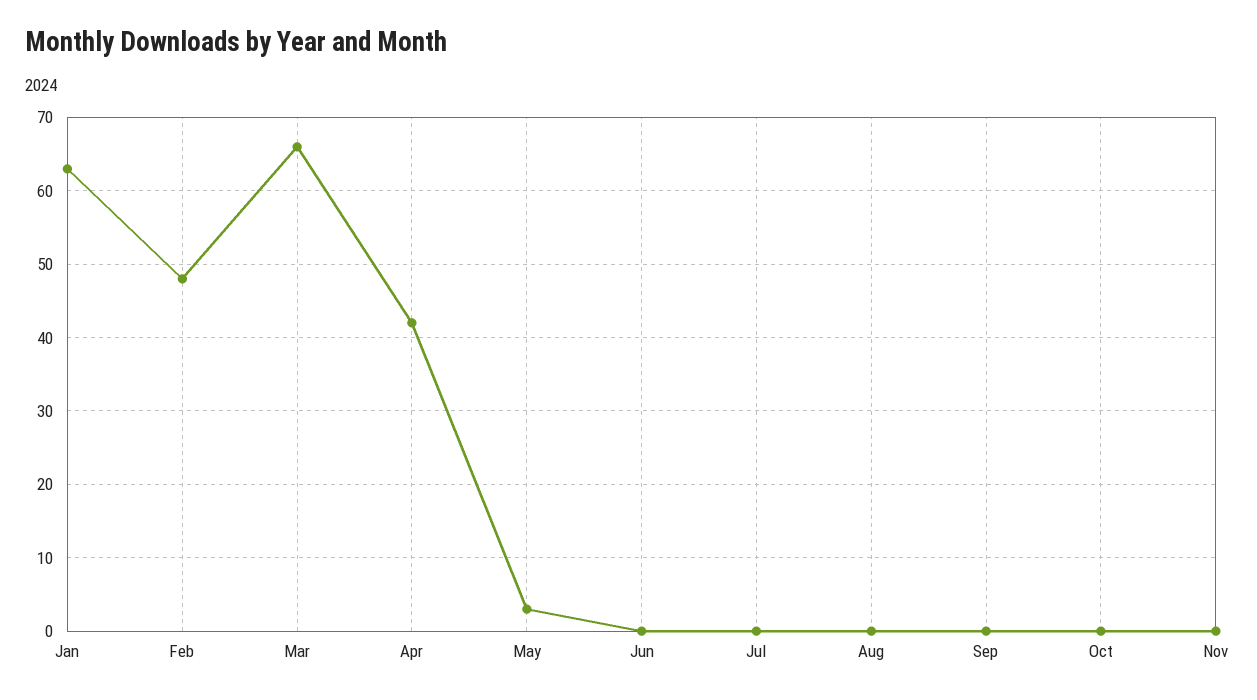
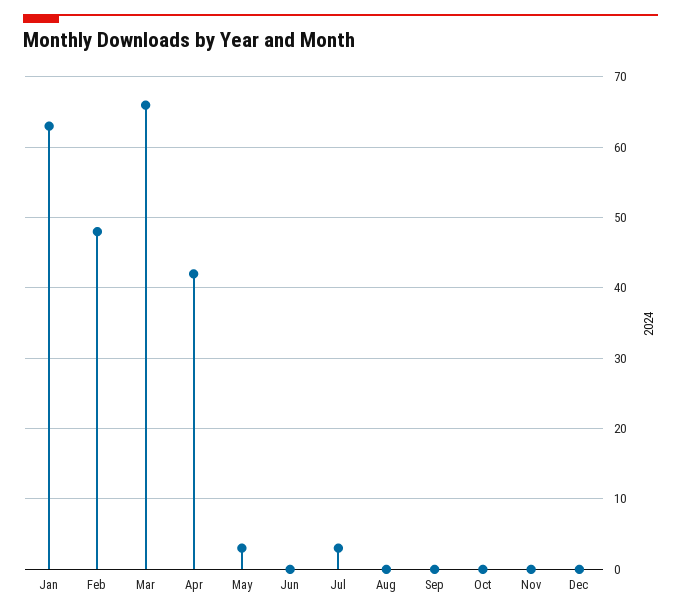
Jul: 0 -> 3
Dec: none -> 0

